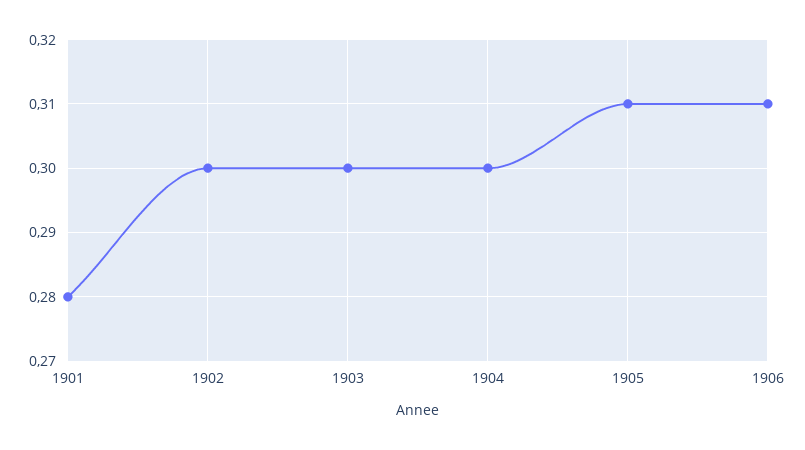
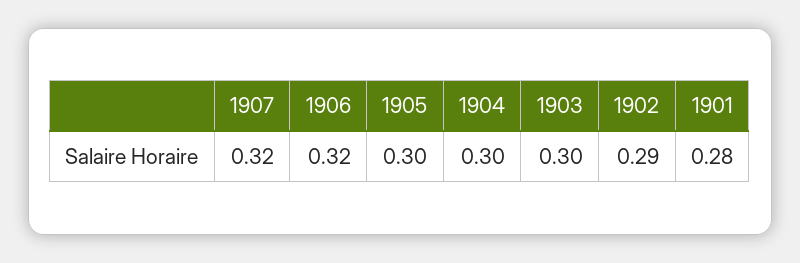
1902: 0.3 -> 0.29
1905: 0.31 -> 0.3
1906: 0.31 -> 0.32
1907: none -> 0.32

